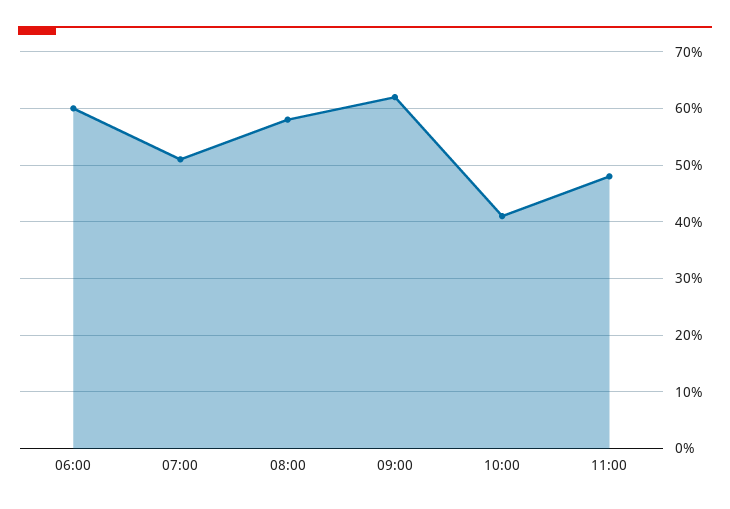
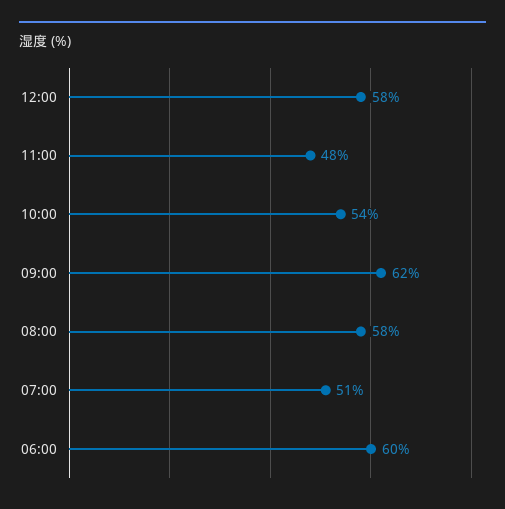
10:00: 40 -> 54
12:00: none -> 58

